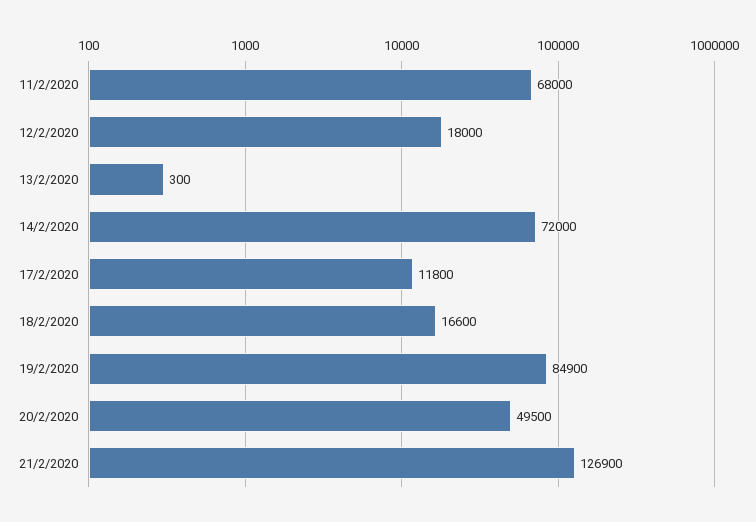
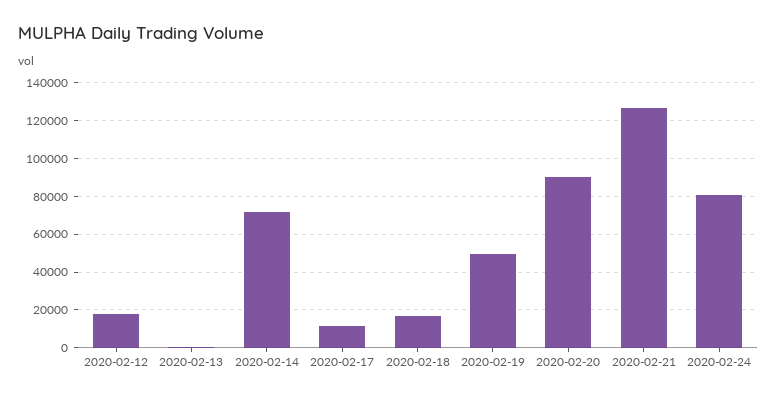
11/2/2020: 68000 -> none
19/2/2020: 84900 -> 50000
20/2/2020: 49500 -> 90000
2020-02-24: none -> 80000

